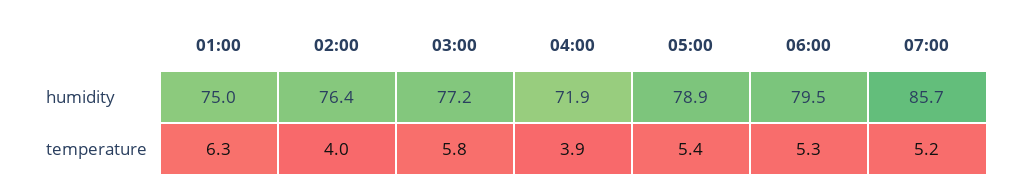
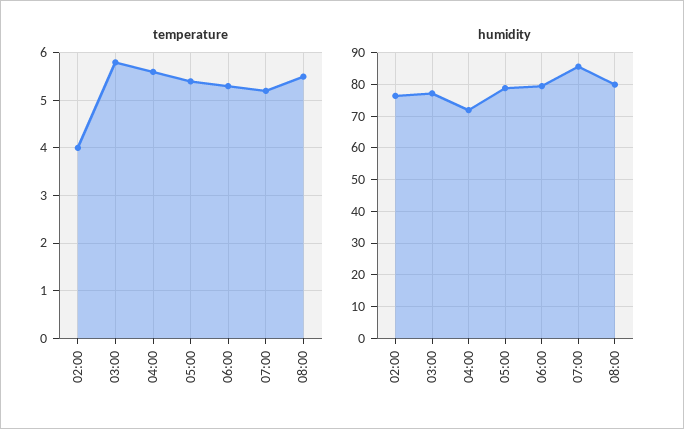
humidity, 01:00: 75 -> none
temperature, 01:00: 6.3 -> none
temperature, 04:00: 3.9 -> 5.5
temperature, 08:00: none -> 5.5
humidity, 08:00: none -> 80

